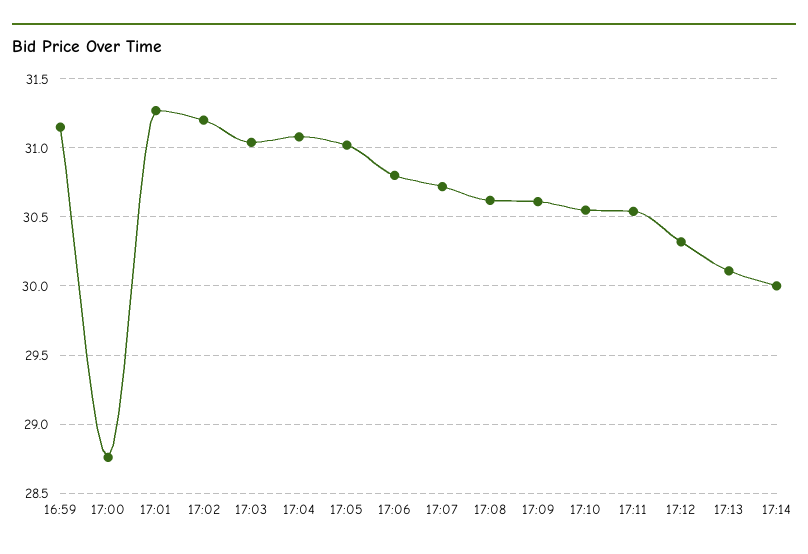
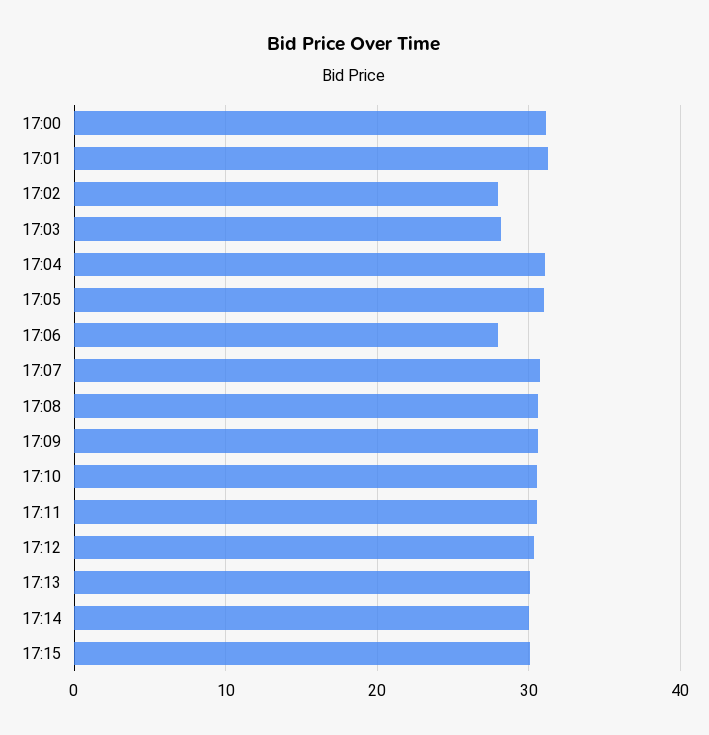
16:59: 31.15 -> none
17:00: 28.75 -> 31
17:02: 31.2 -> 28
17:03: 31.05 -> 28
17:06: 30.8 -> 28
17:15: none -> 30

